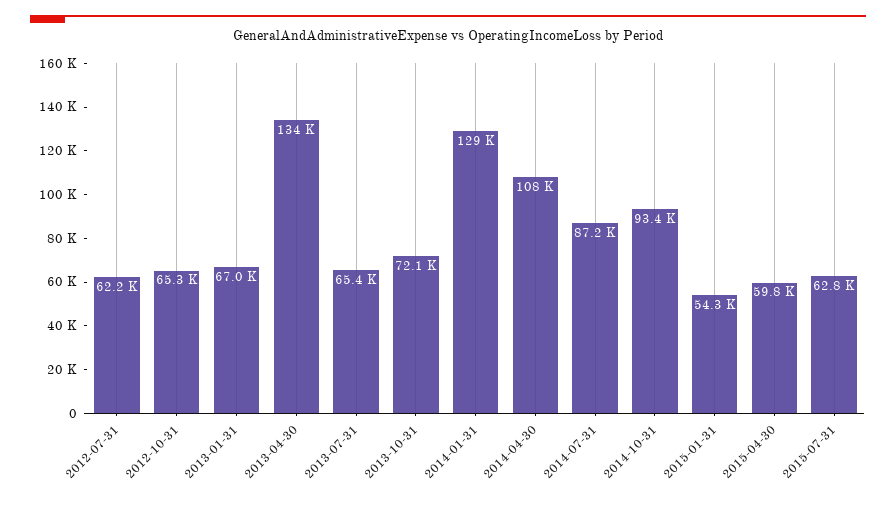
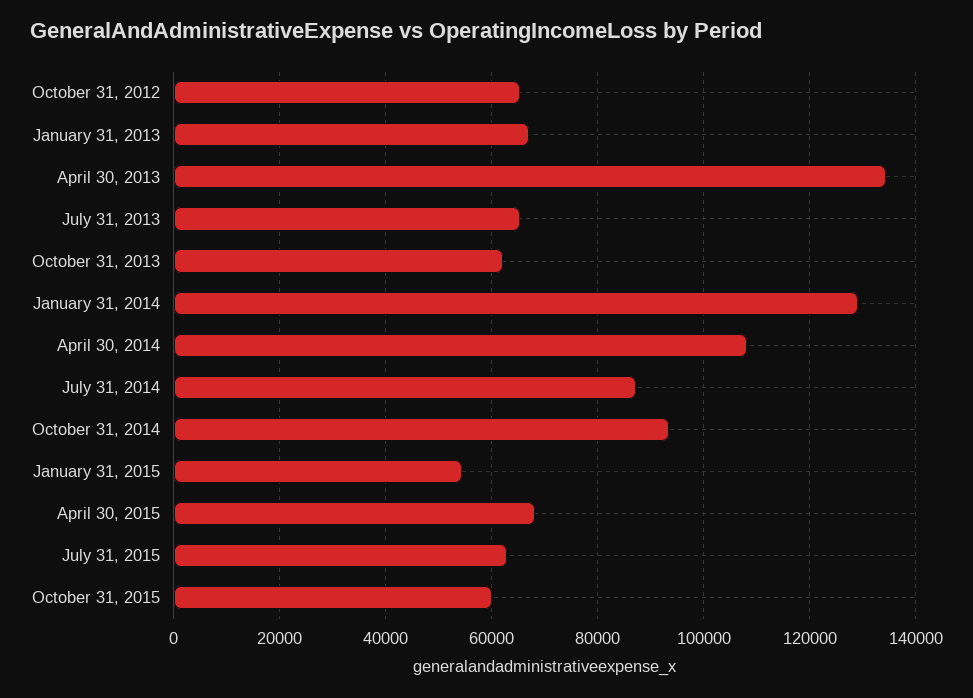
2012-07-31: 62200 -> none
2013-10-31: 72100 -> 62000
2015-04-30: 59800 -> 68000
October 31, 2015: none -> 60000

